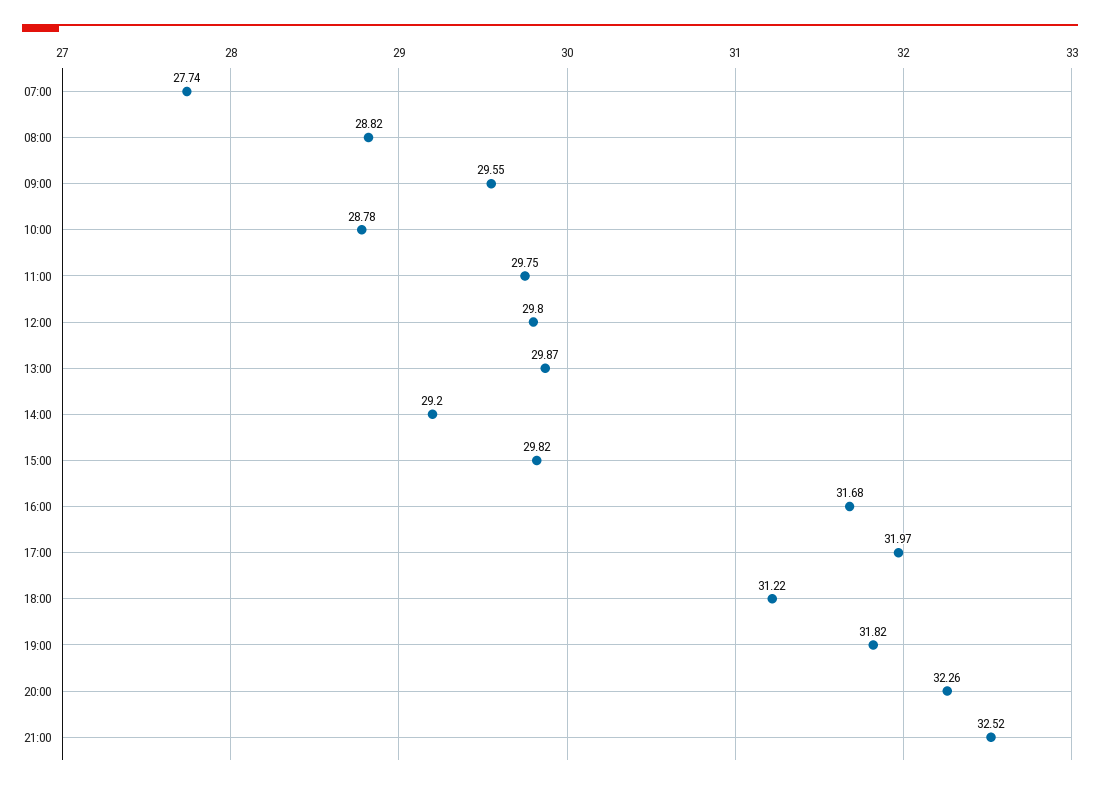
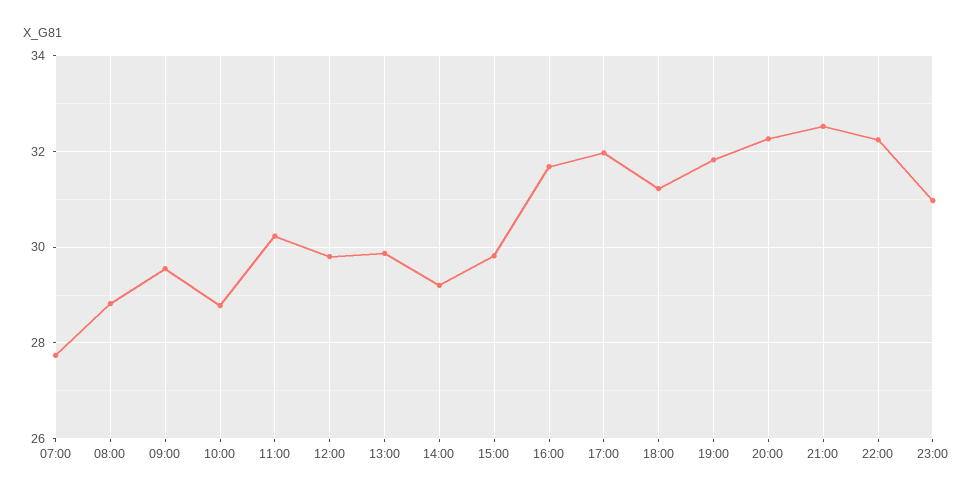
11:00: 29.75 -> 30.2
22:00: none -> 32.2
23:00: none -> 31

